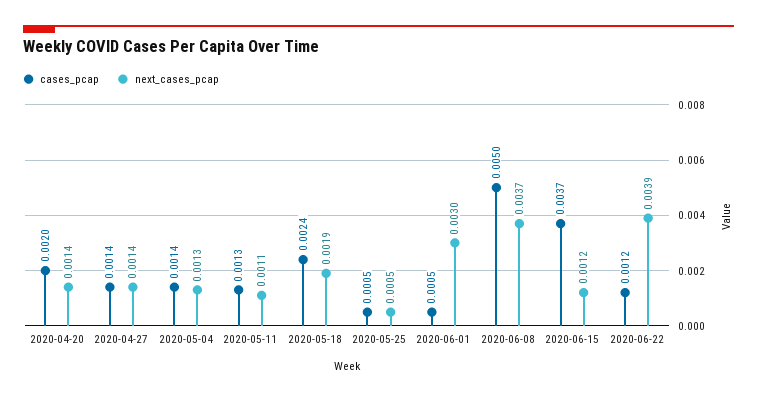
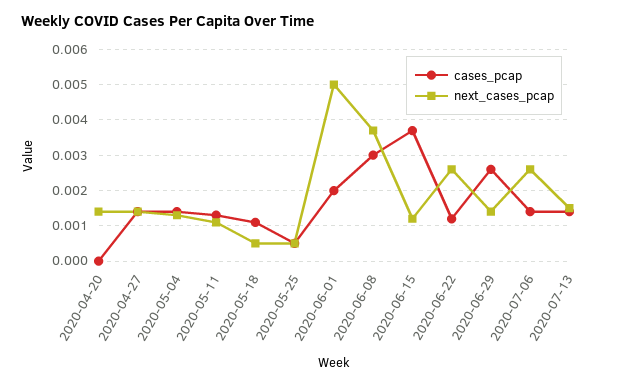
cases_pcap, 2020-04-20: 0.002 -> 0
cases_pcap, 2020-05-18: 0.0024 -> 0.001
next_cases_pcap, 2020-05-18: 0.0019 -> 0.0005
cases_pcap, 2020-06-01: 0.0005 -> 0.002
next_cases_pcap, 2020-06-01: 0.003 -> 0.005
cases_pcap, 2020-06-08: 0.005 -> 0.003
next_cases_pcap, 2020-06-22: 0.0039 -> 0.0025
cases_pcap, 2020-06-29: none -> 0.0025
next_cases_pcap, 2020-06-29: none -> 0.0015
cases_pcap, 2020-07-06: none -> 0.0015
next_cases_pcap, 2020-07-06: none -> 0.0025
cases_pcap, 2020-07-13: none -> 0.0015
next_cases_pcap, 2020-07-13: none -> 0.0015

